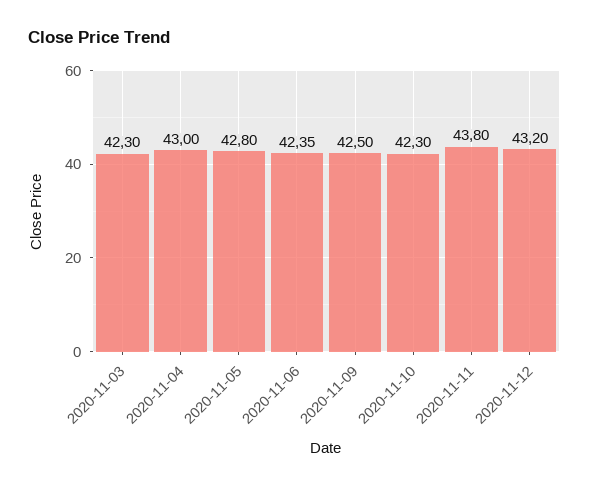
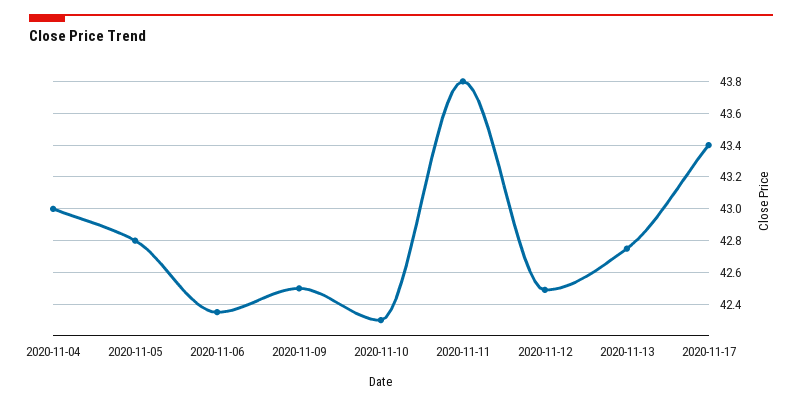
2020-11-03: 42.3 -> none
2020-11-12: 43.2 -> 42.5
2020-11-13: none -> 42.75
2020-11-17: none -> 43.4

